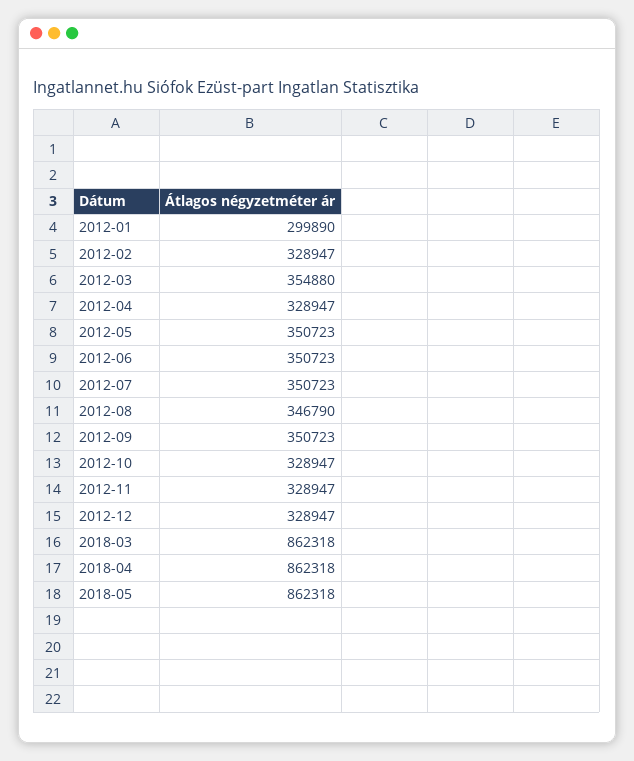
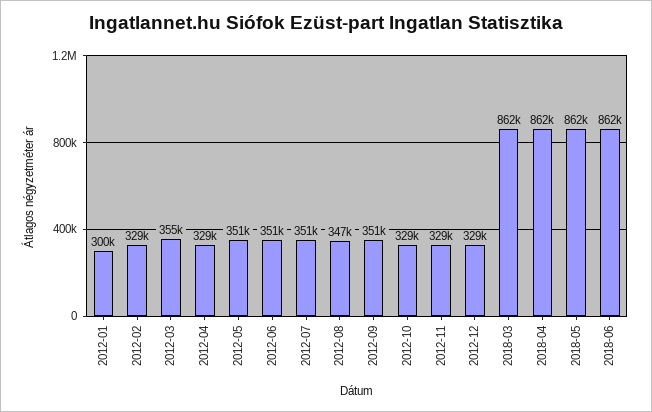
2018-06: none -> 862000

